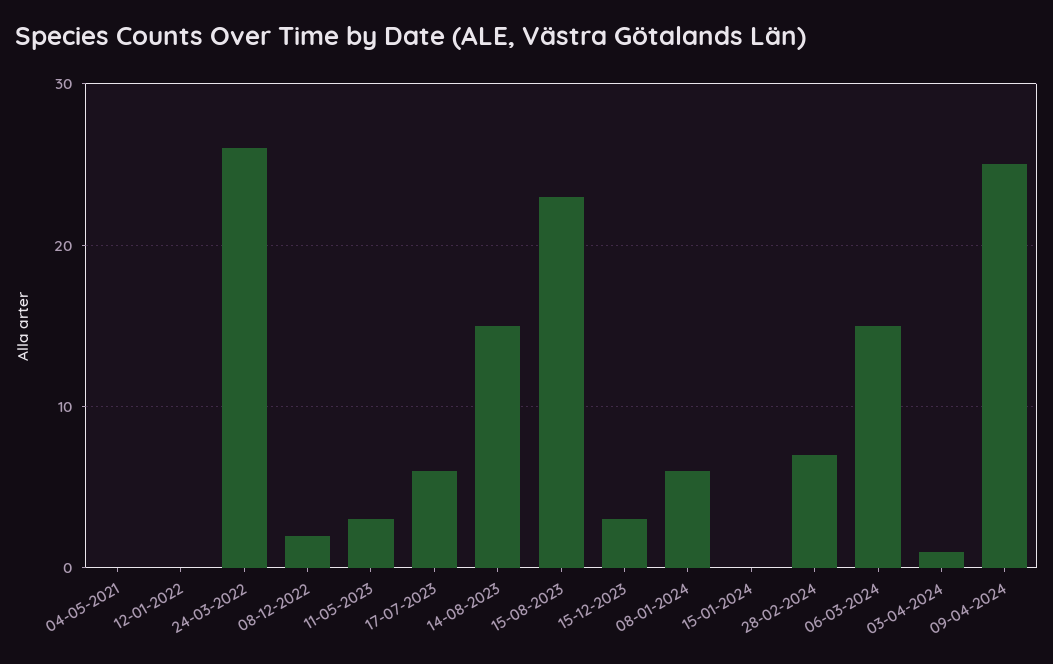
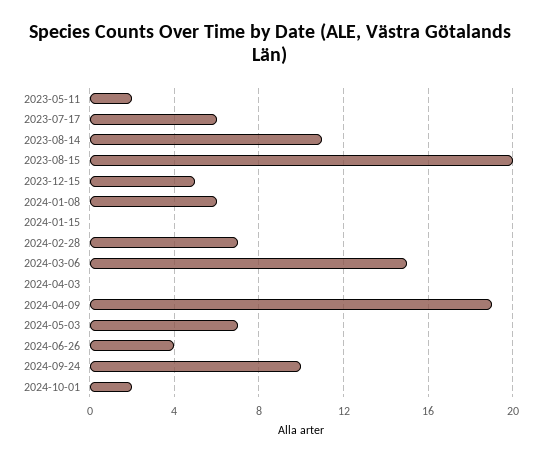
04-05-2021: 0 -> none
12-01-2022: 0 -> none
24-03-2022: 26 -> none
08-12-2022: 2 -> none
11-05-2023: 3 -> 2
14-08-2023: 15 -> 11
15-08-2023: 23 -> 20
15-12-2023: 3 -> 5
03-04-2024: 1 -> 0
09-04-2024: 25 -> 19
2024-05-03: none -> 7
2024-06-26: none -> 4
2024-09-24: none -> 10
2024-10-01: none -> 2

